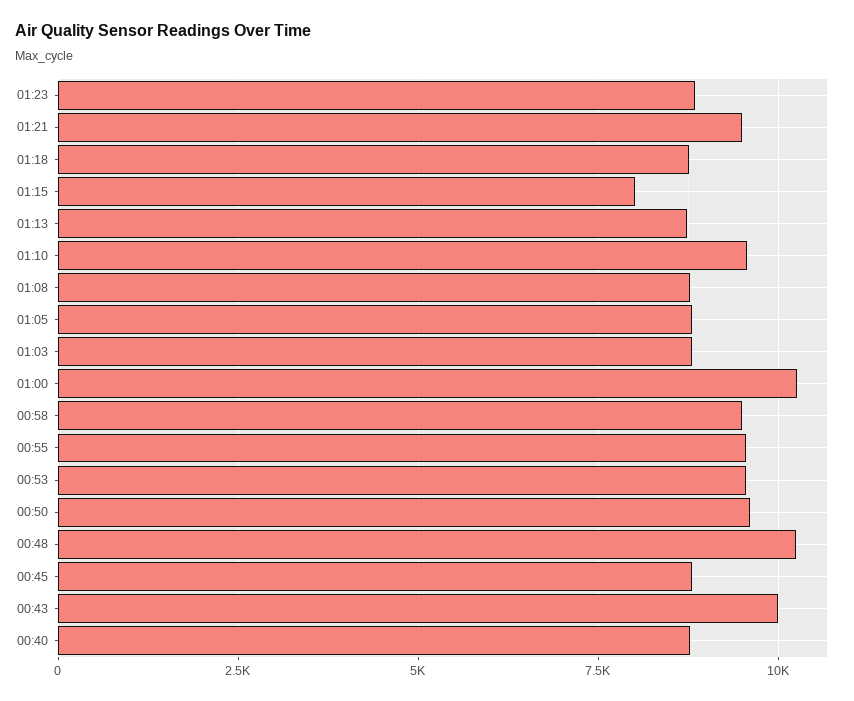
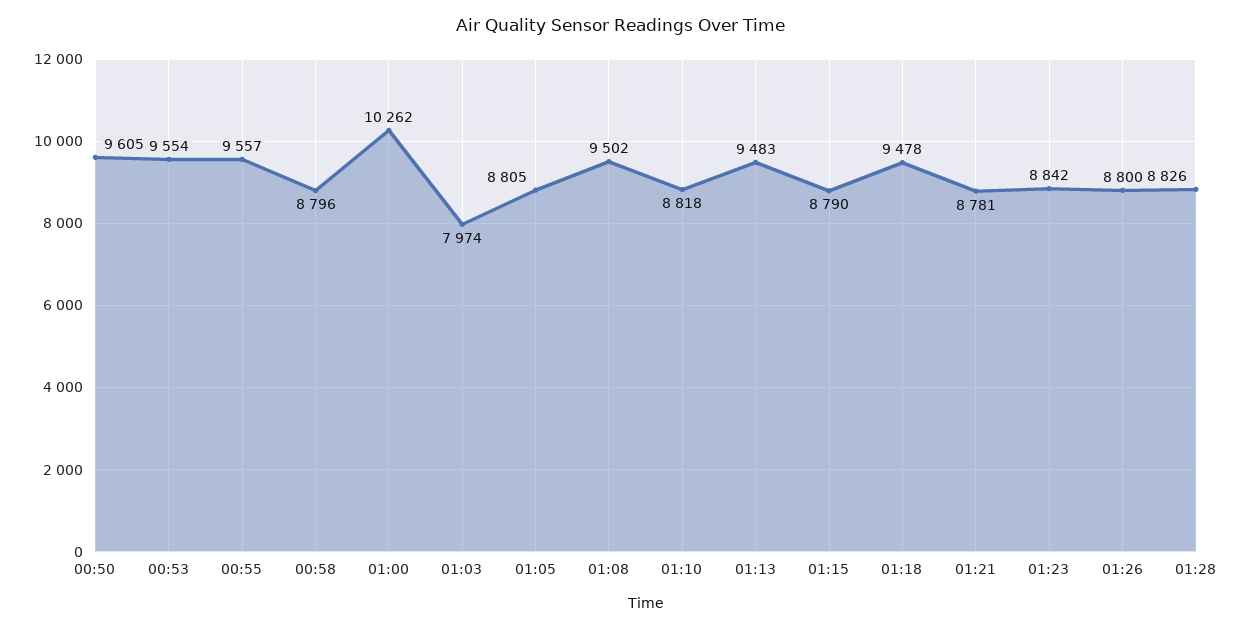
01:21: 9500 -> 8781
01:18: 8750 -> 9478
01:15: 8000 -> 8790
01:13: 8750 -> 9483
01:10: 9500 -> 8818
01:08: 8750 -> 9502
01:03: 8750 -> 7974
00:58: 9500 -> 8796
00:48: 10250 -> none
00:45: 8750 -> none
00:43: 10000 -> none
00:40: 8750 -> none
01:26: none -> 8800
01:28: none -> 8826

